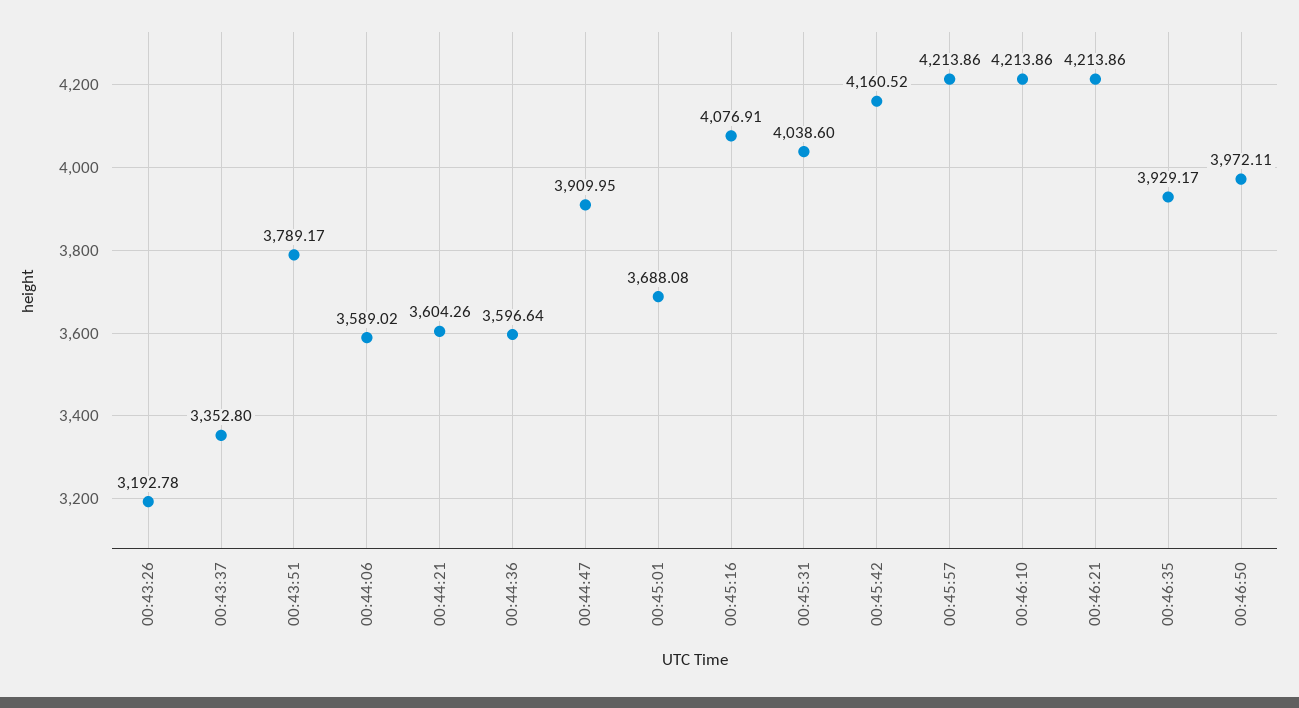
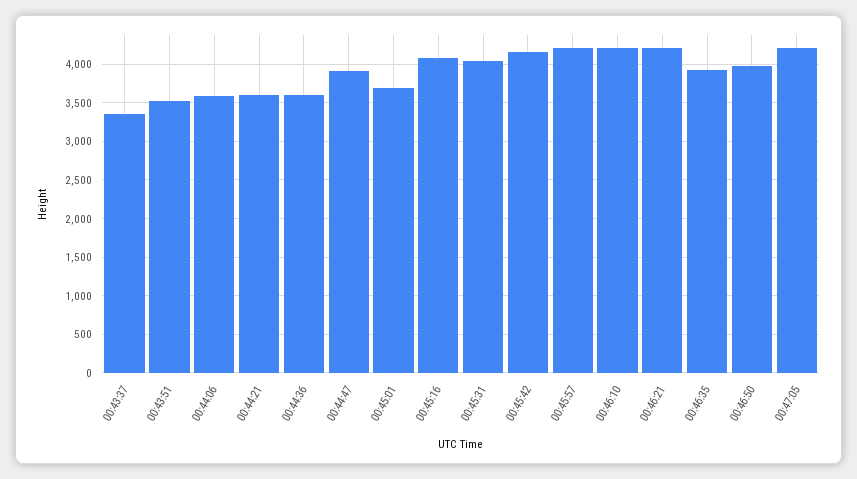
00:43:26: 3192.78 -> none
00:43:51: 3789.17 -> 3500
00:47:05: none -> 4200

